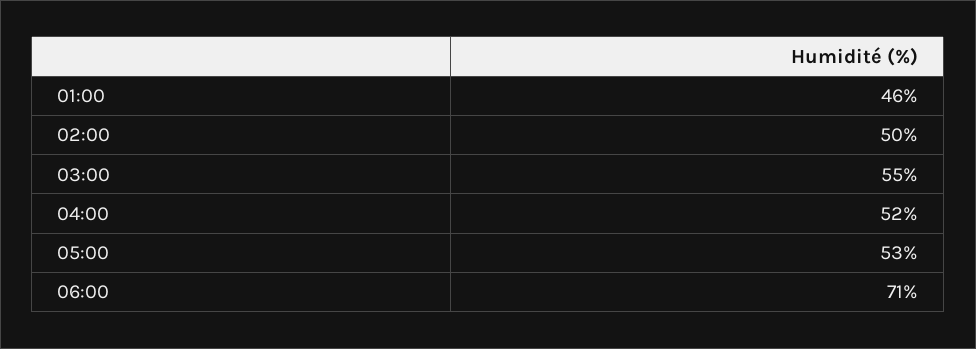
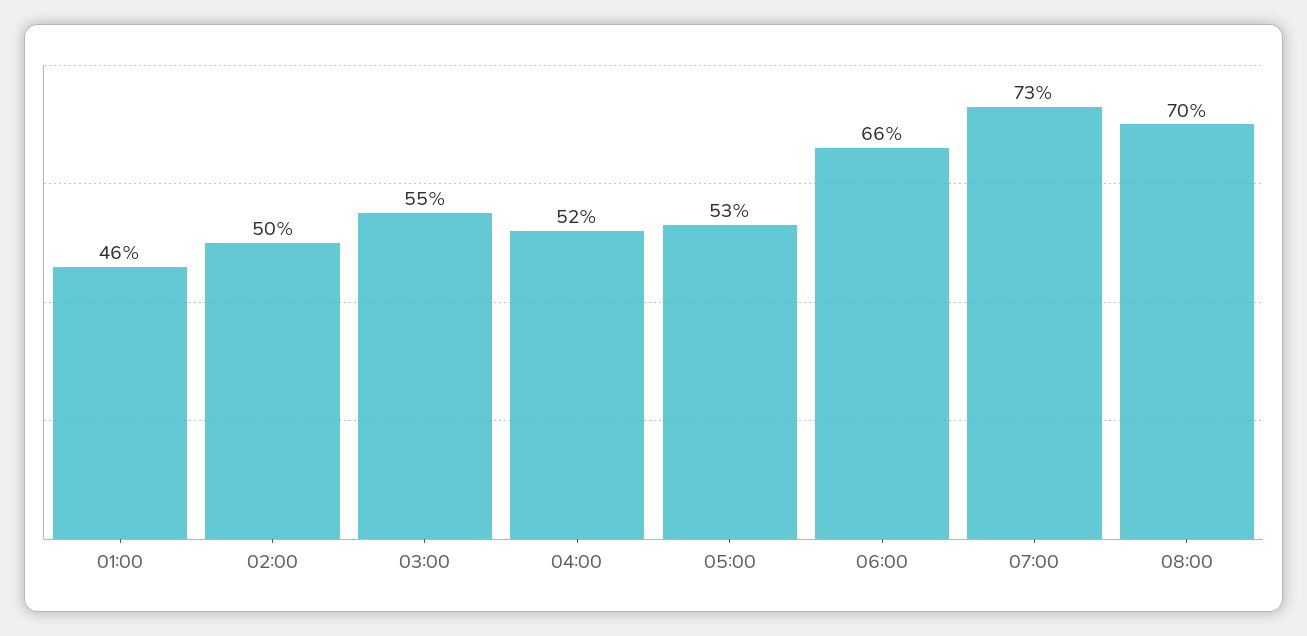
06:00: 71 -> 66
07:00: none -> 73
08:00: none -> 70

